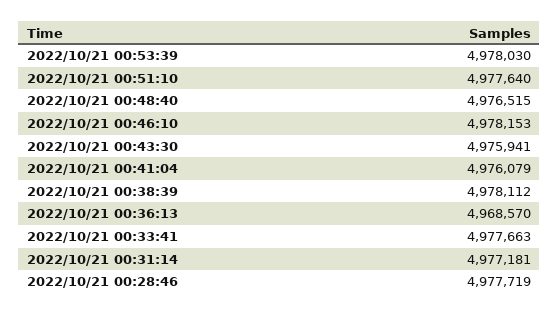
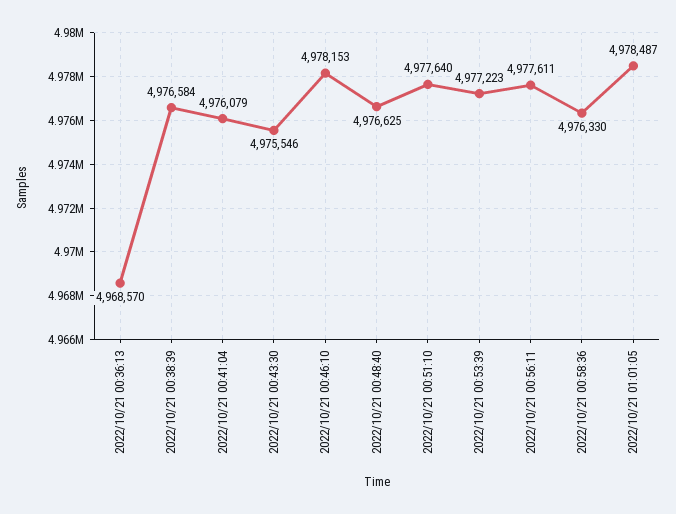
2022/10/21 00:53:39: 4978030 -> 4977223
2022/10/21 00:48:40: 4976515 -> 4976625
2022/10/21 00:43:30: 4975941 -> 4975546
2022/10/21 00:38:39: 4978112 -> 4976584
2022/10/21 00:33:41: 4977663 -> none
2022/10/21 00:31:14: 4977181 -> none
2022/10/21 00:28:46: 4977719 -> none
2022/10/21 00:56:11: none -> 4977611
2022/10/21 00:58:36: none -> 4976330
2022/10/21 01:01:05: none -> 4978487

